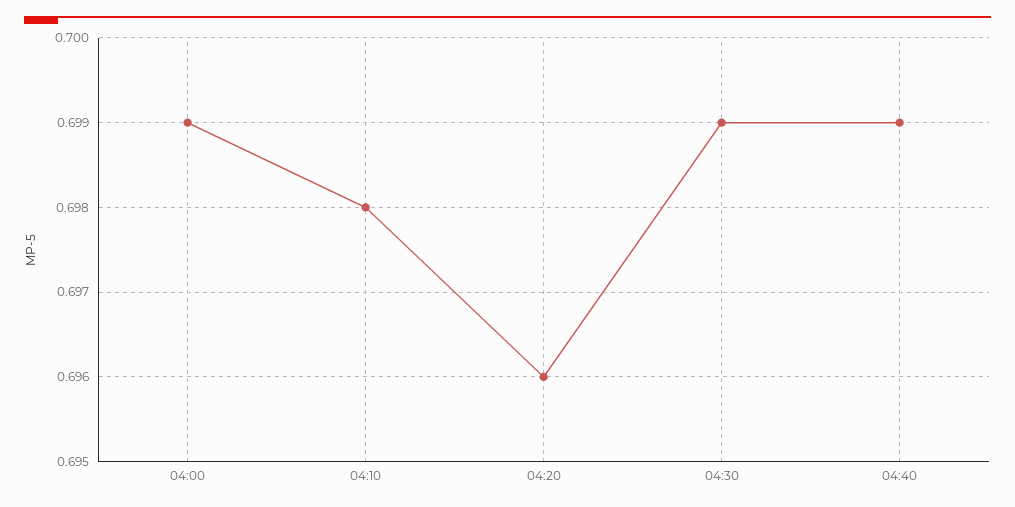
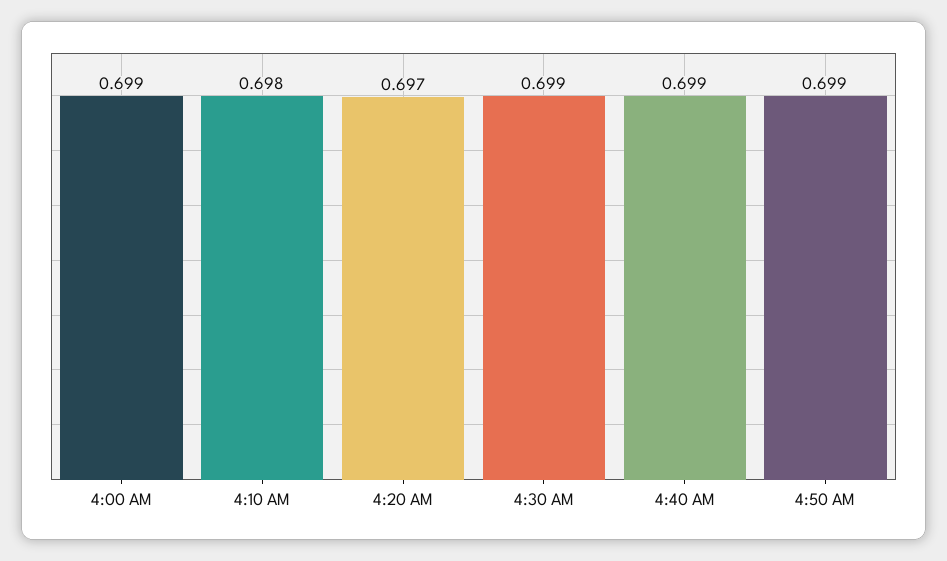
04:20: 0.696 -> 0.697
4:50 AM: none -> 0.699

